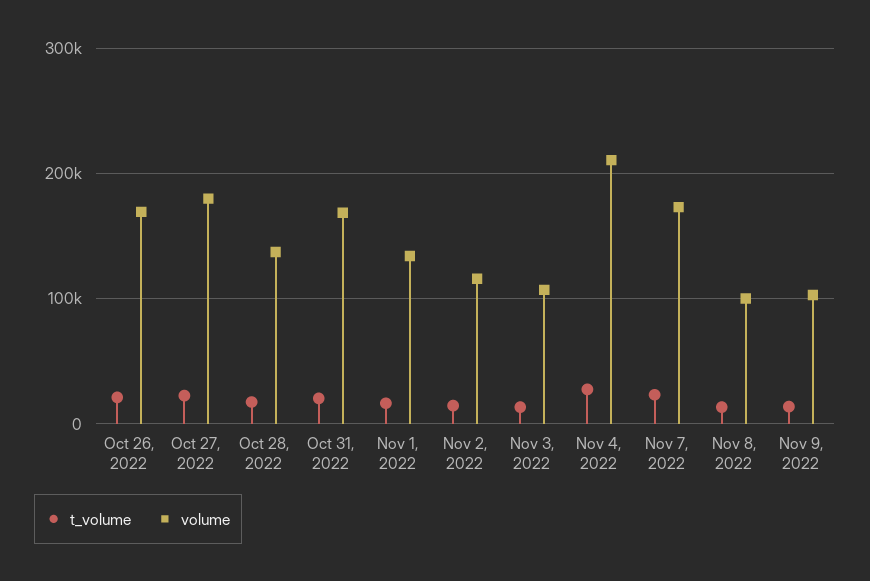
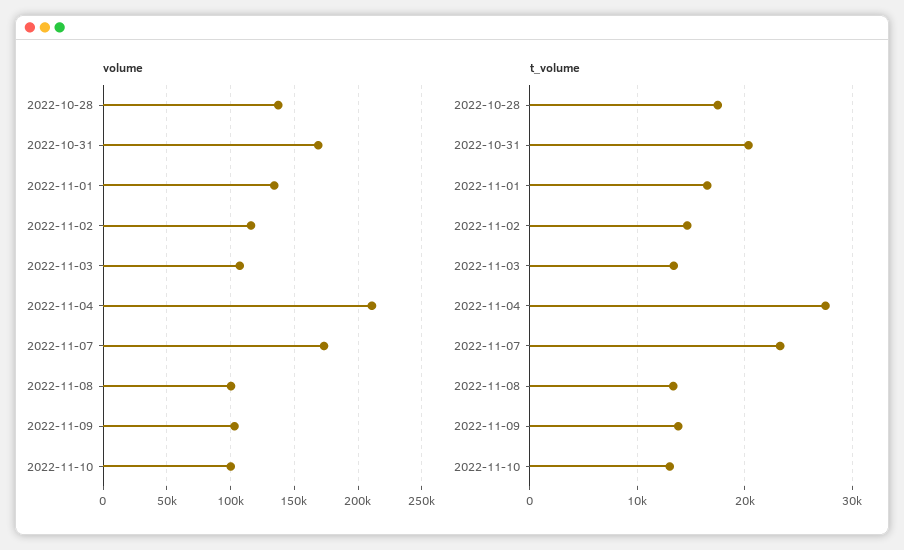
t_volume, Oct 26, 2022: 20000 -> none
volume, Oct 26, 2022: 170000 -> none
t_volume, Oct 27, 2022: 20000 -> none
volume, Oct 27, 2022: 180000 -> none
volume, 2022-11-10: none -> 100000
t_volume, 2022-11-10: none -> 13000

